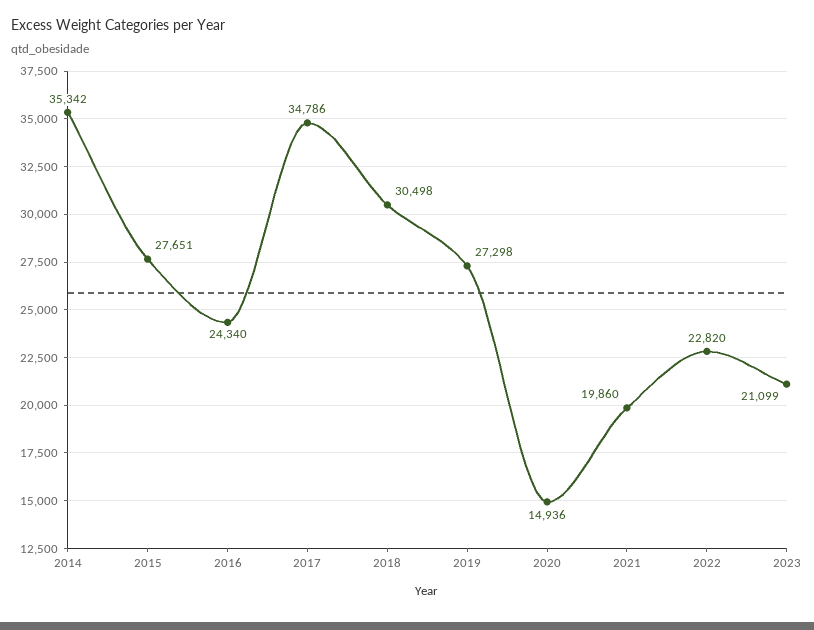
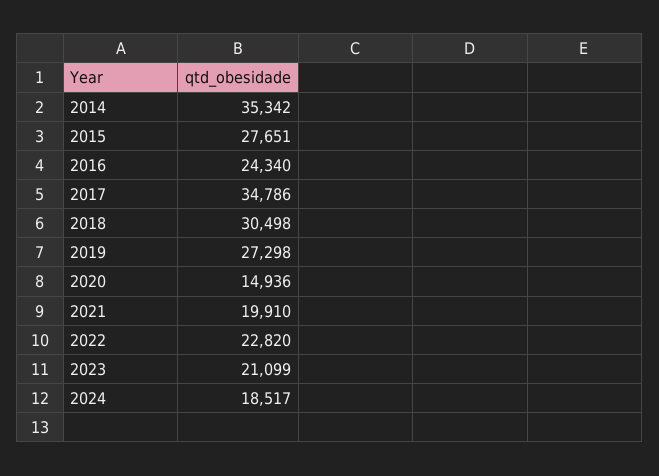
2021: 19860 -> 19910
2024: none -> 18517

